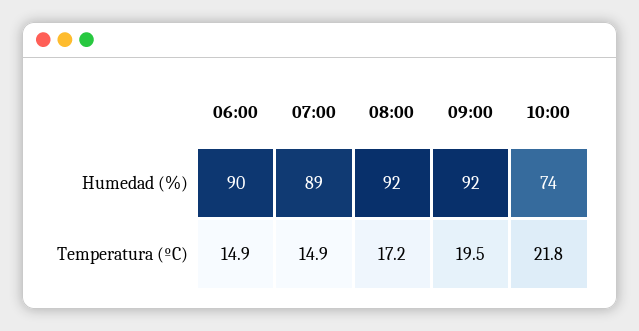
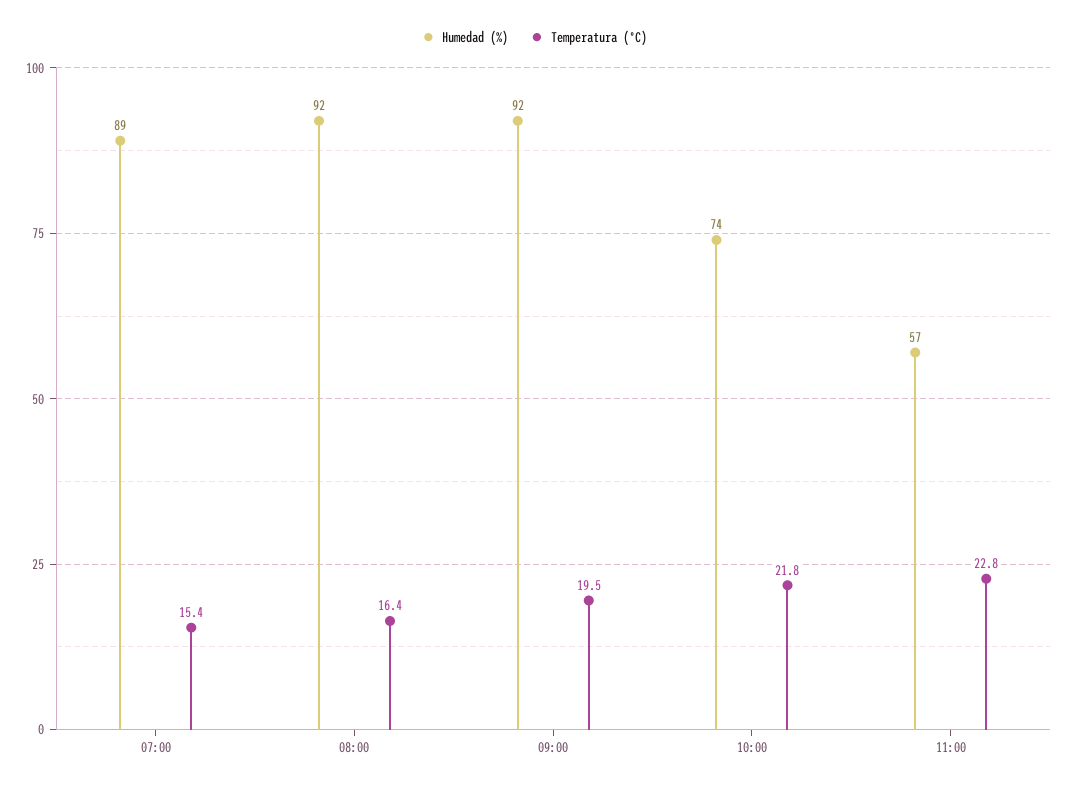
Humedad (%), 06:00: 90 -> none
Temperatura (ºC), 06:00: 14.9 -> none
Temperatura (ºC), 07:00: 14.9 -> 15.4
Temperatura (ºC), 08:00: 17.2 -> 16.4
Humedad (%), 11:00: none -> 57
Temperatura (ºC), 11:00: none -> 22.8

